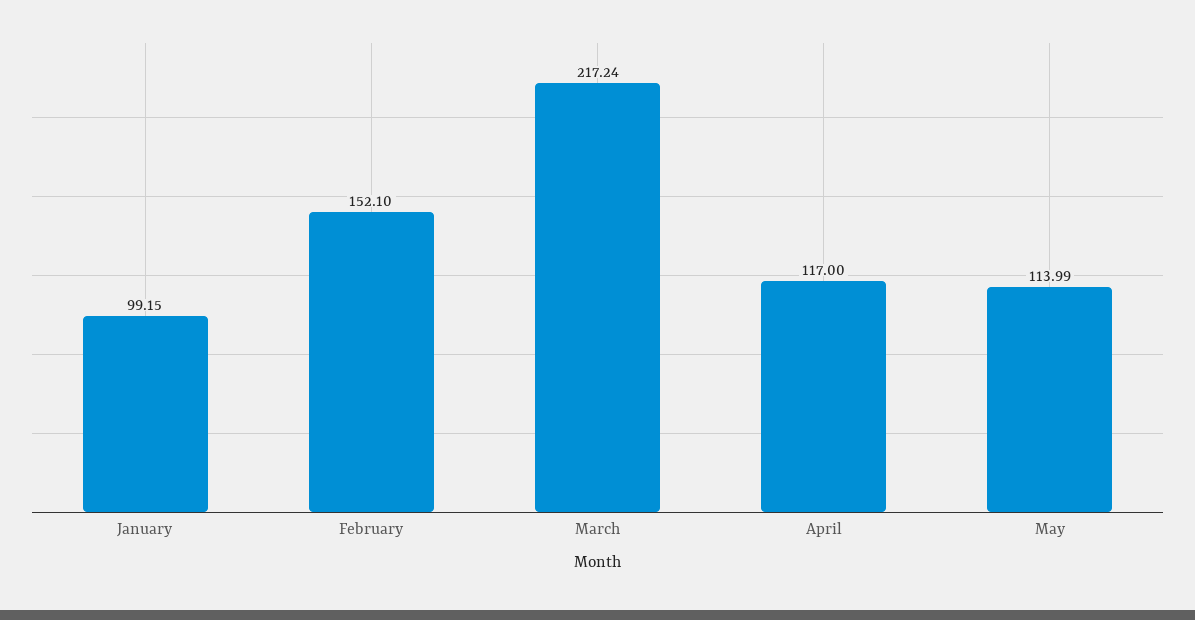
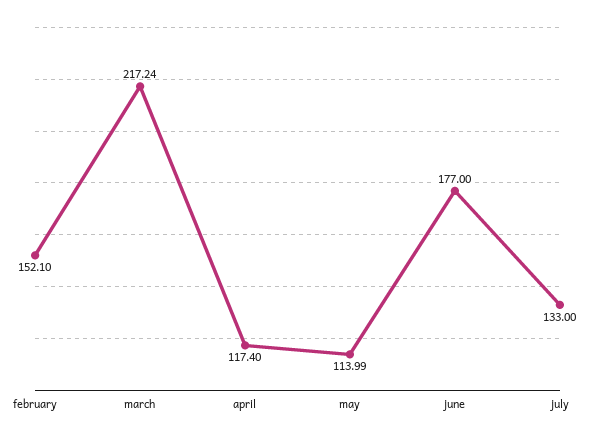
January: 99.15 -> none
April: 117 -> 117.4
june: none -> 177
july: none -> 133

